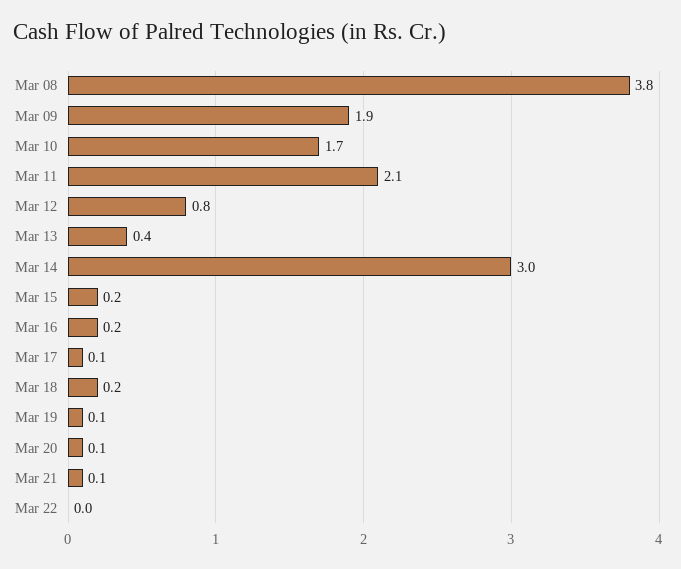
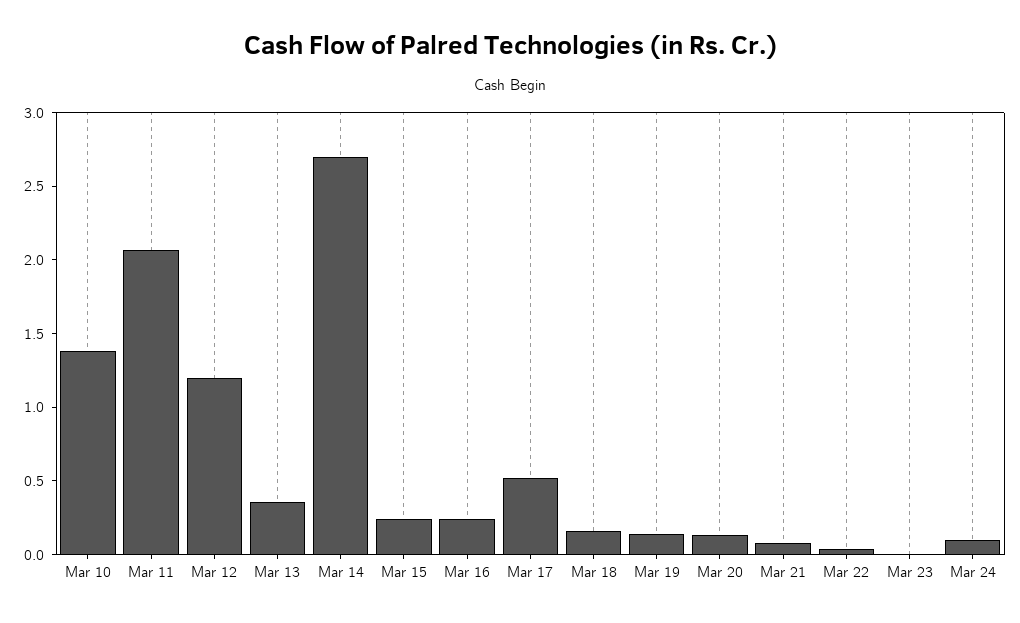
Mar 08: 3.8 -> none
Mar 09: 1.9 -> none
Mar 10: 1.7 -> 1.4
Mar 12: 0.8 -> 1.2
Mar 14: 3 -> 2.7
Mar 17: 0.1 -> 0.5
Mar 23: none -> 0
Mar 24: none -> 0.1

